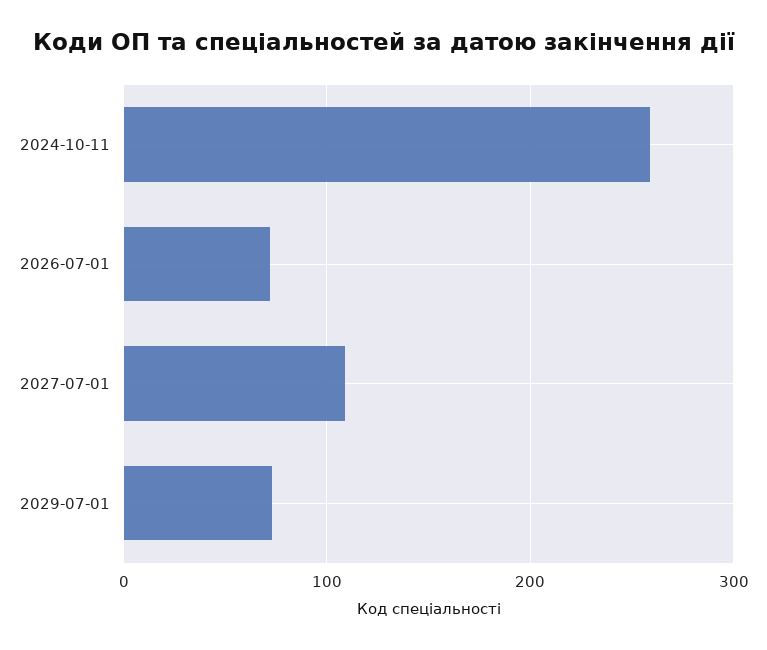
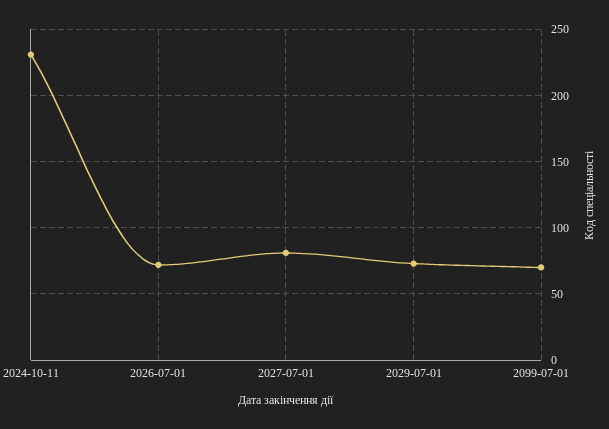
2024-10-11: 260 -> 230
2027-07-01: 110 -> 80
2099-07-01: none -> 70

